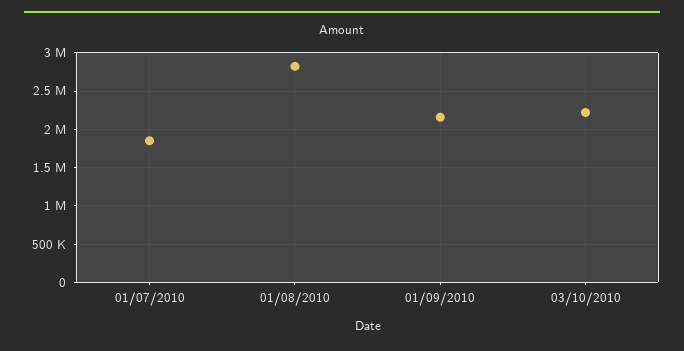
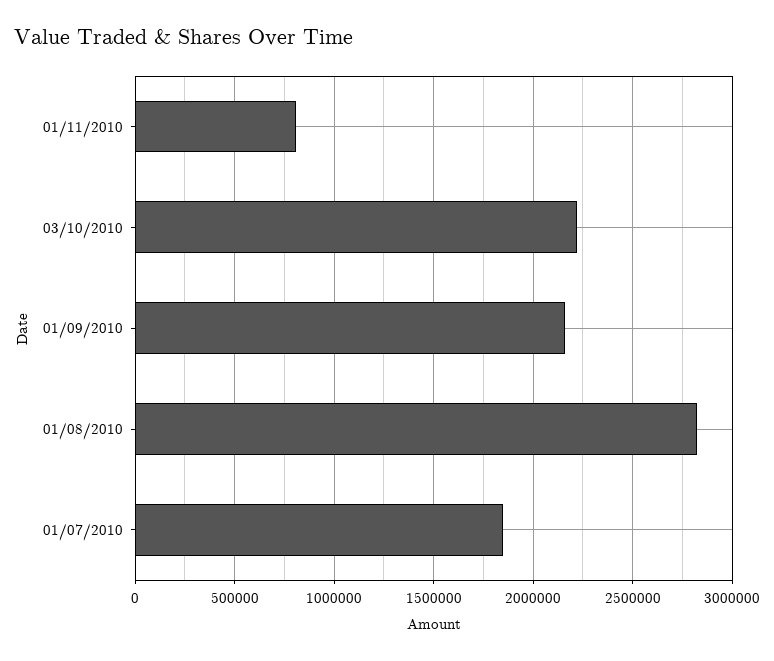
01/11/2010: none -> 800000

